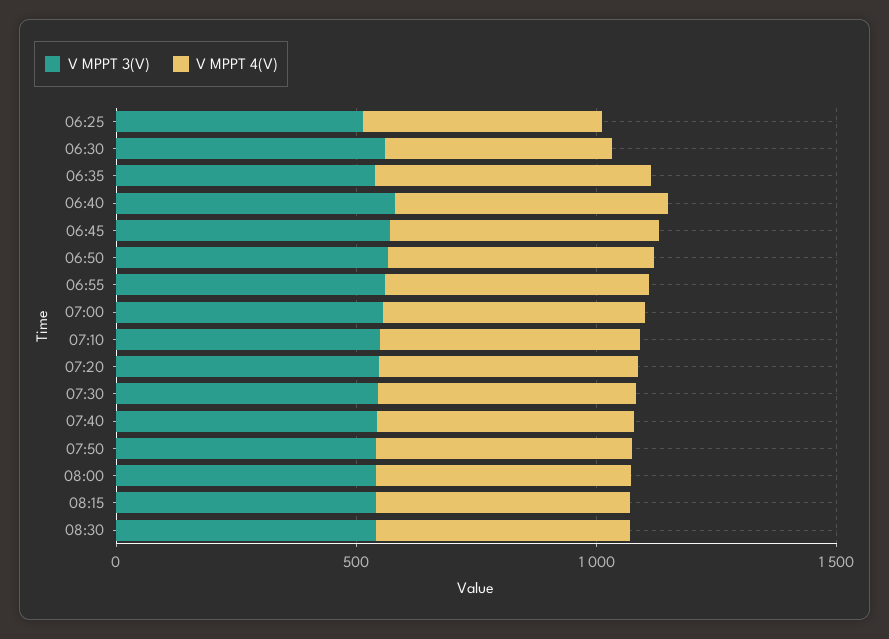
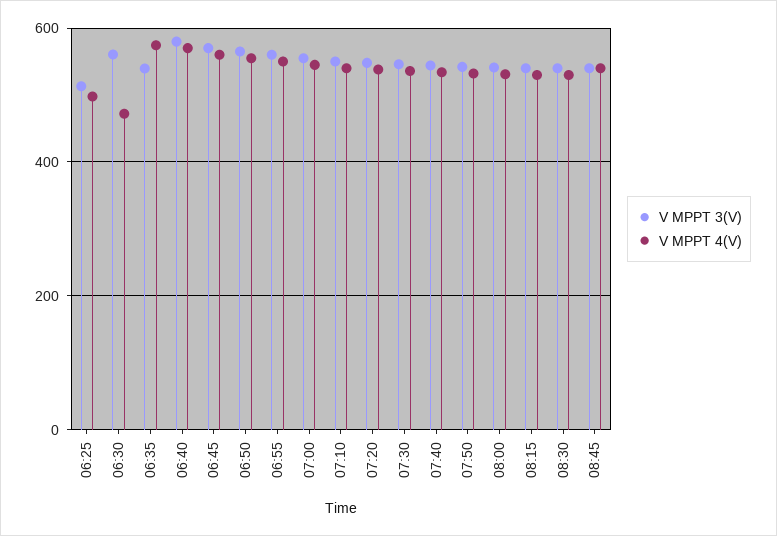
V MPPT 3(V), 08:45: none -> 540
V MPPT 4(V), 08:45: none -> 540

